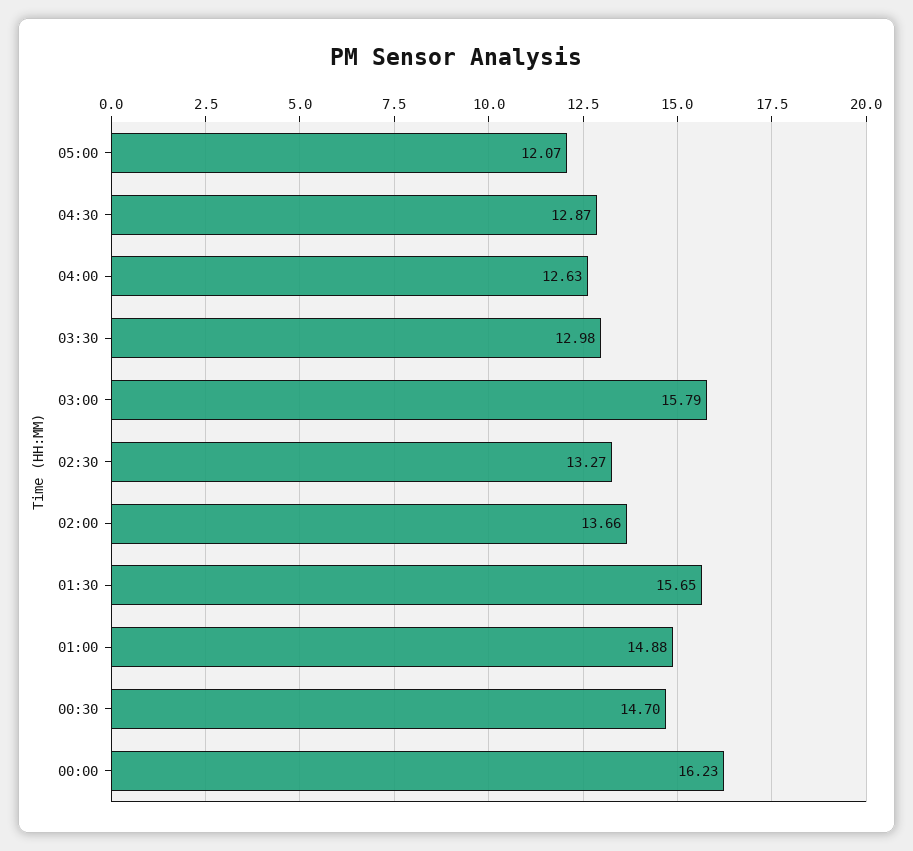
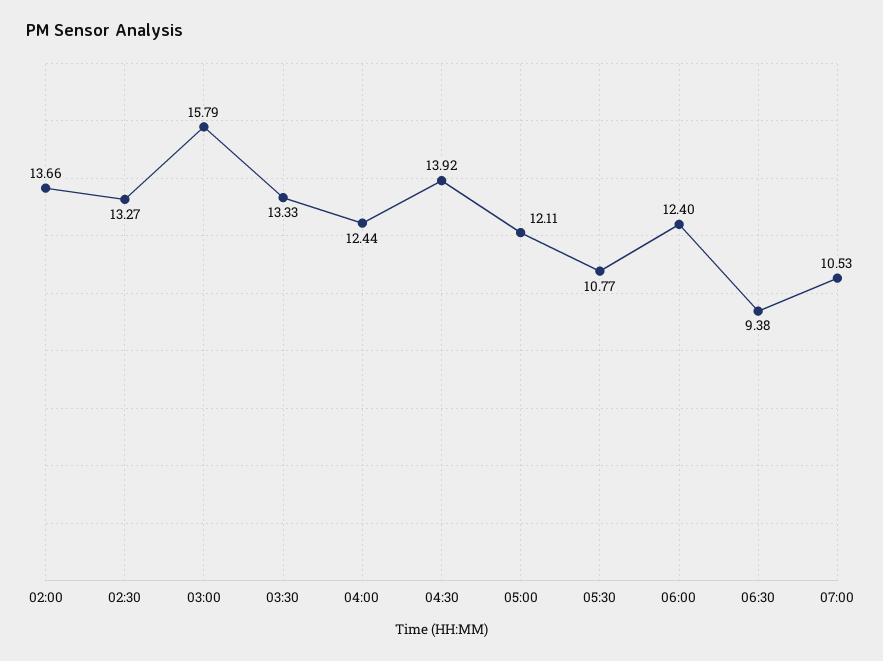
05:00: 12.07 -> 12.11
04:30: 12.87 -> 13.92
04:00: 12.63 -> 12.44
03:30: 12.98 -> 13.33
01:30: 15.65 -> none
01:00: 14.88 -> none
00:30: 14.7 -> none
00:00: 16.23 -> none
05:30: none -> 10.77
06:00: none -> 12.4
06:30: none -> 9.38
07:00: none -> 10.53

